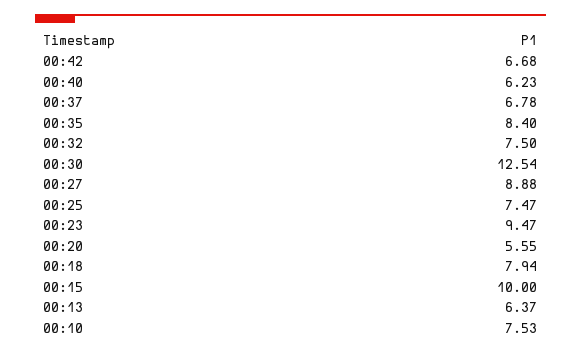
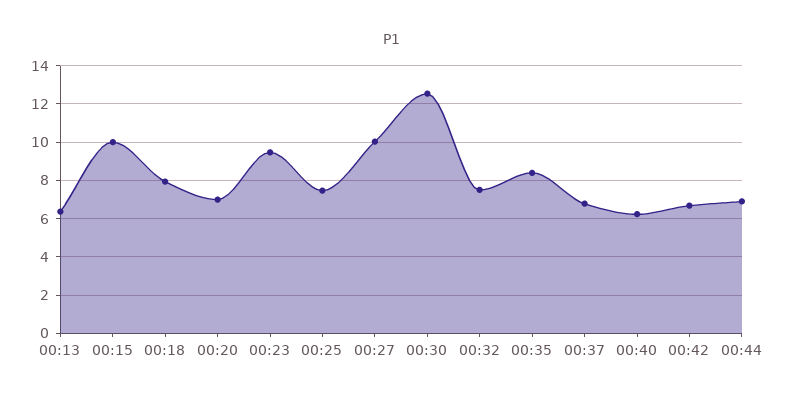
00:27: 8.88 -> 10
00:20: 5.55 -> 7
00:10: 7.53 -> none
00:44: none -> 7

